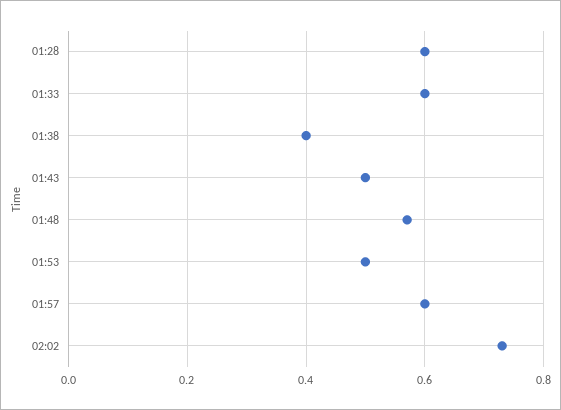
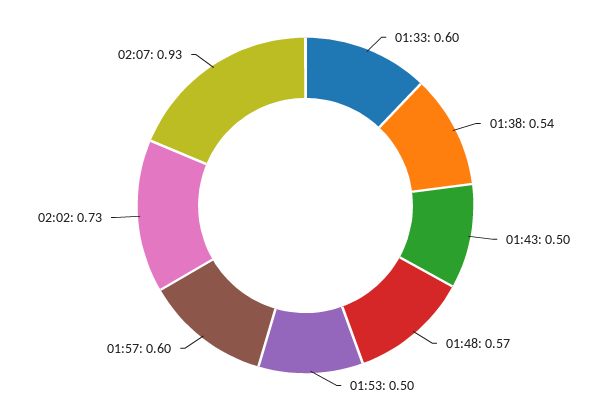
01:28: 0.6 -> none
01:38: 0.4 -> 0.54
02:07: none -> 0.93

